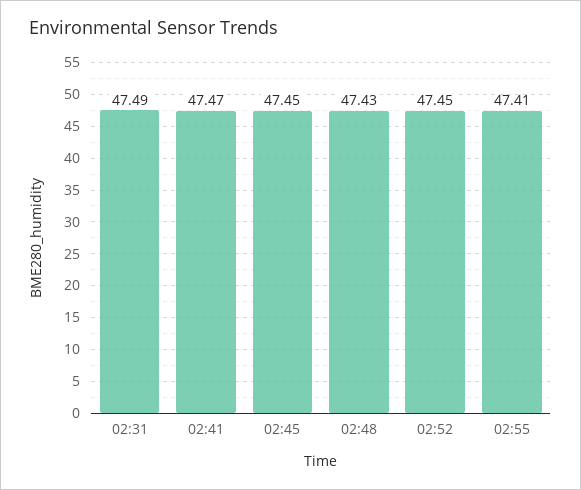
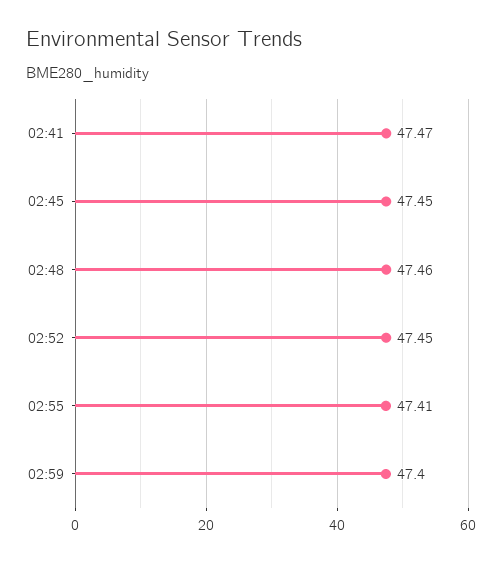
02:31: 47.49 -> none
02:48: 47.43 -> 47.46
02:59: none -> 47.4

